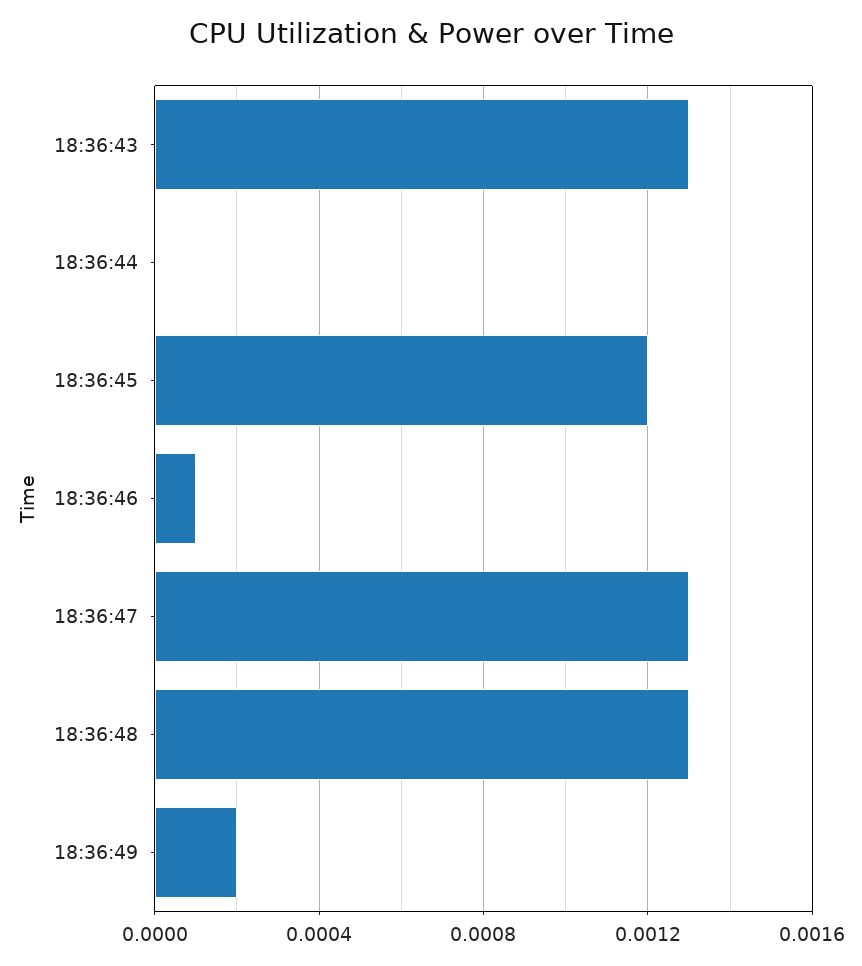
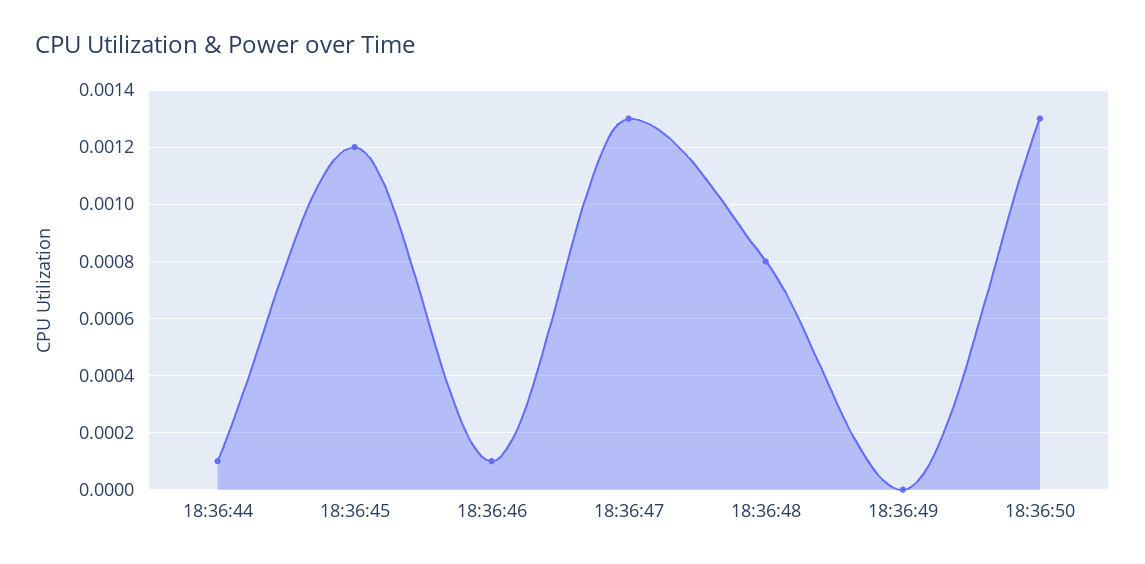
18:36:43: 0.0013 -> none
18:36:44: 0 -> 0.0001
18:36:48: 0.0013 -> 0.0008
18:36:49: 0.0002 -> 0
18:36:50: none -> 0.0013

